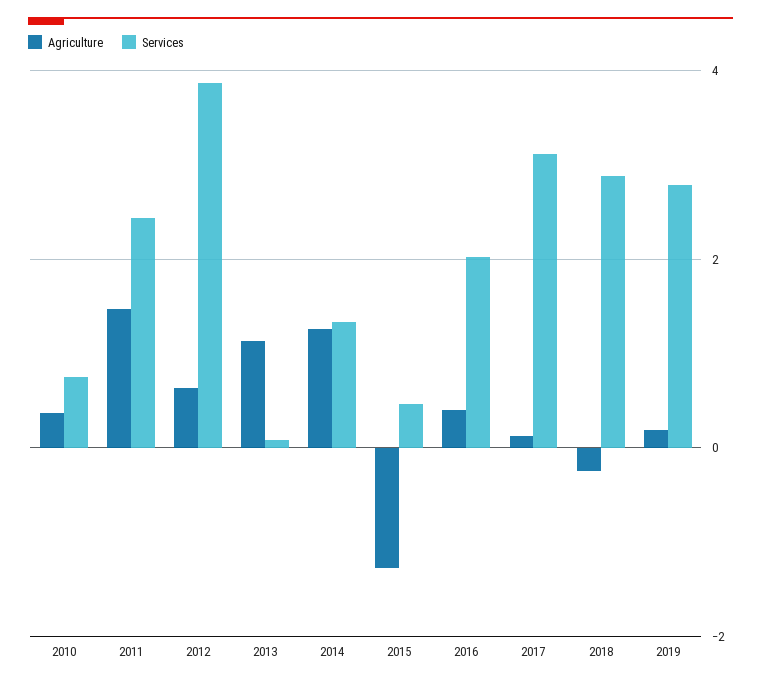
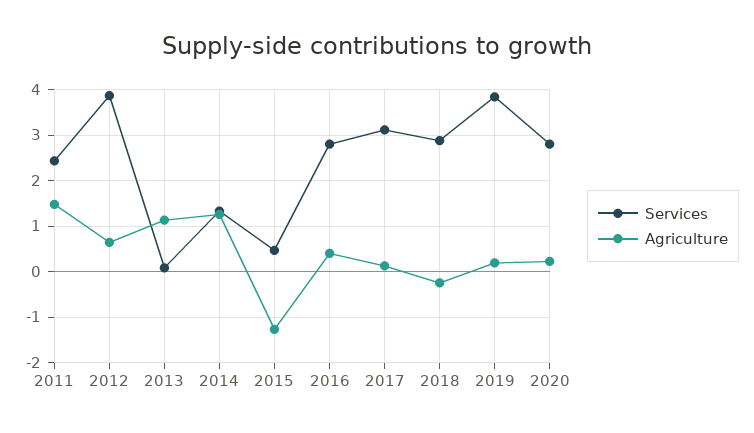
Agriculture, 2010: 0.4 -> none
Services, 2010: 0.8 -> none
Services, 2016: 2 -> 2.8
Services, 2019: 2.8 -> 3.8
Services, 2020: none -> 2.8
Agriculture, 2020: none -> 0.2

